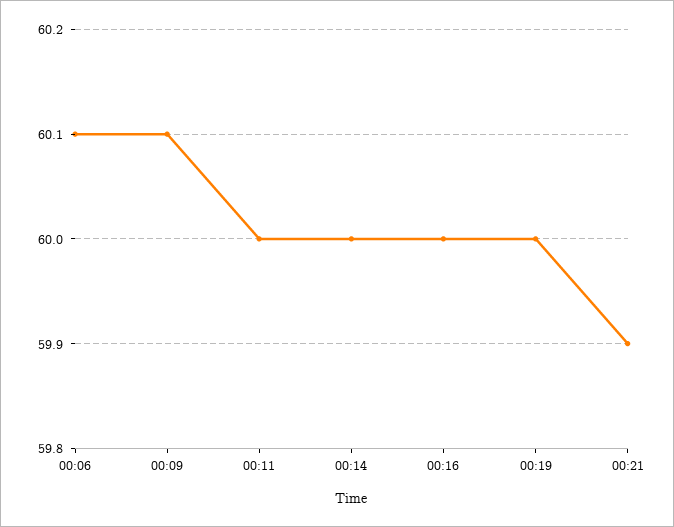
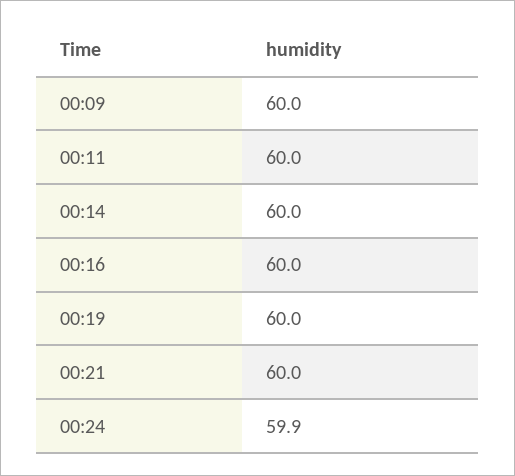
00:06: 60.1 -> none
00:09: 60.1 -> 60
00:21: 59.9 -> 60
00:24: none -> 59.9

